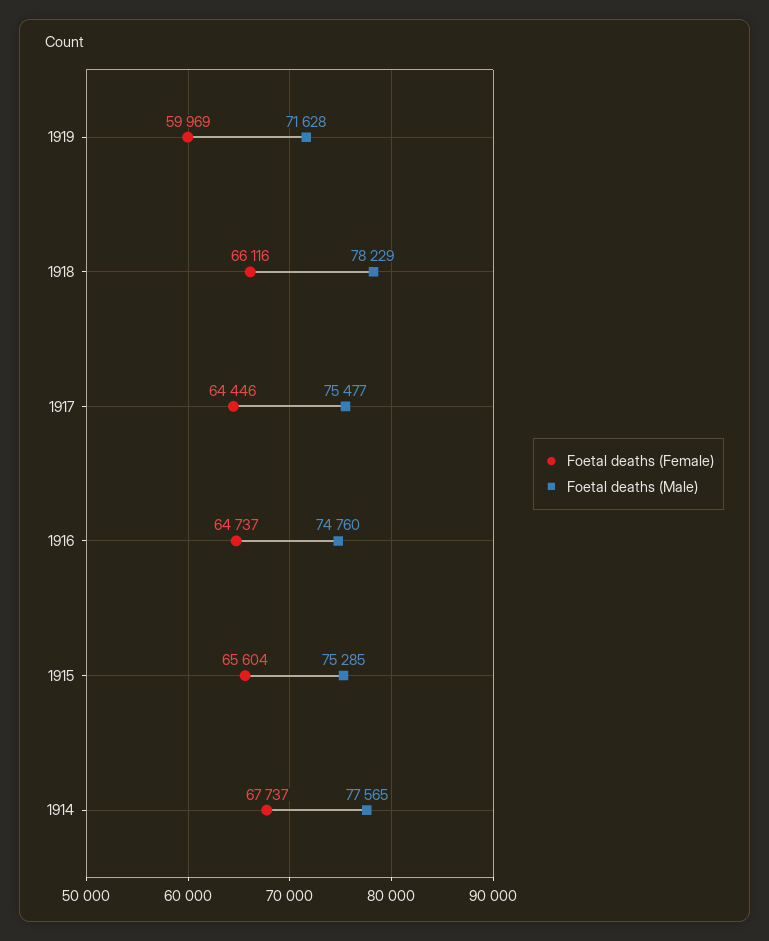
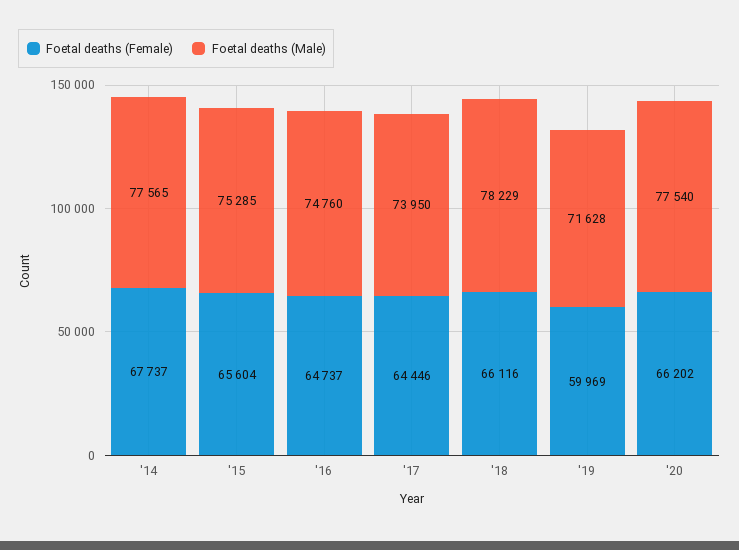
Foetal deaths (Male), 1917: 75477 -> 73950
Foetal deaths (Female), '20: none -> 66202
Foetal deaths (Male), '20: none -> 77540

